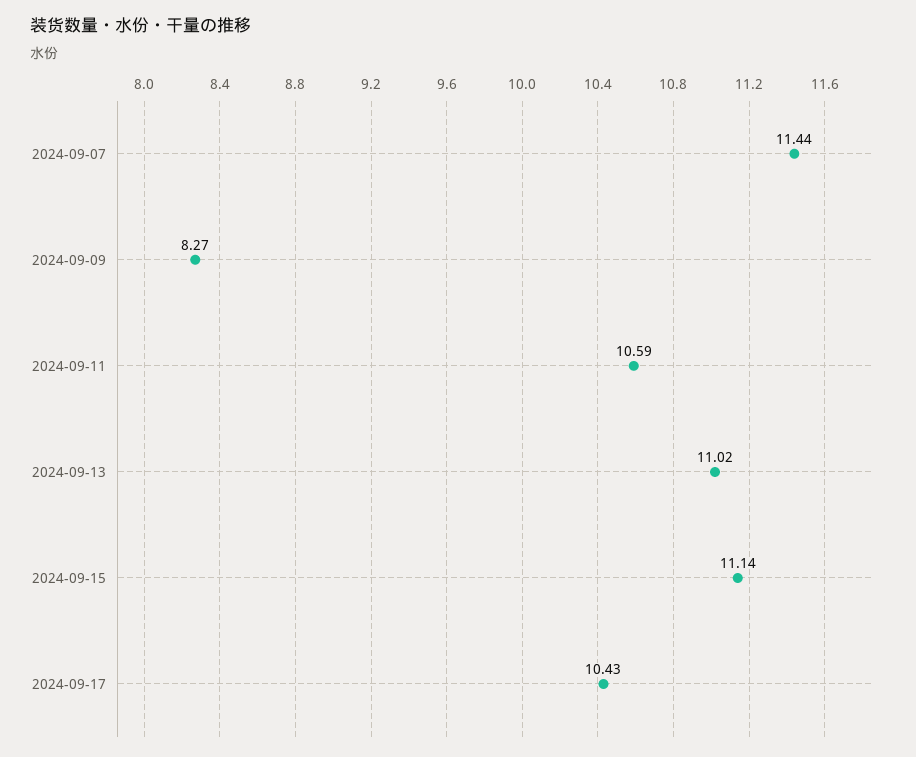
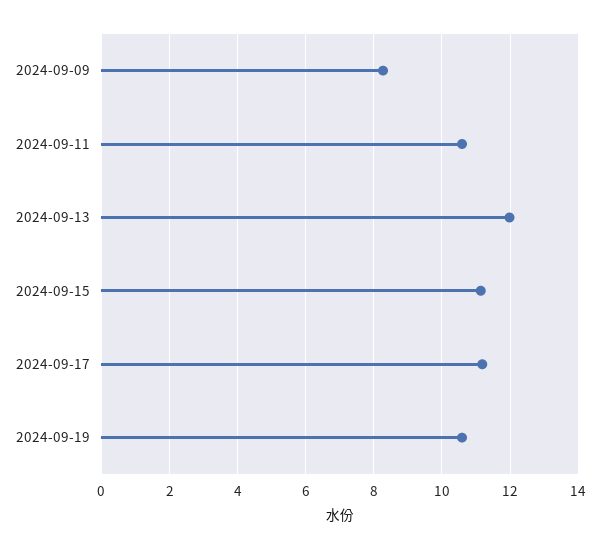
2024-09-07: 11.44 -> none
2024-09-13: 11.02 -> 12
2024-09-17: 10.43 -> 11.2
2024-09-19: none -> 10.6

